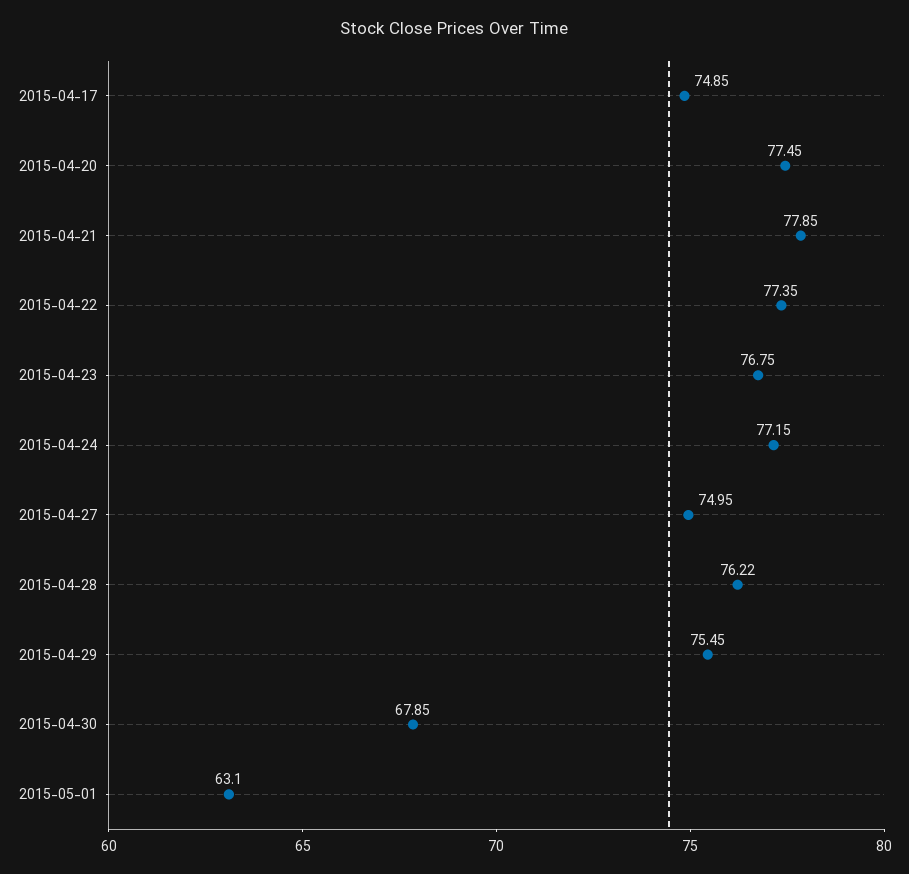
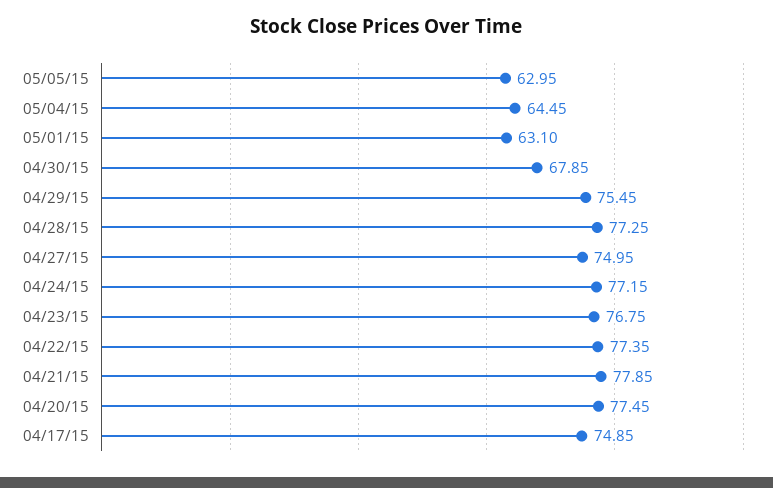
2015-04-28: 76.22 -> 77.25
05/05/15: none -> 62.95
05/04/15: none -> 64.45

